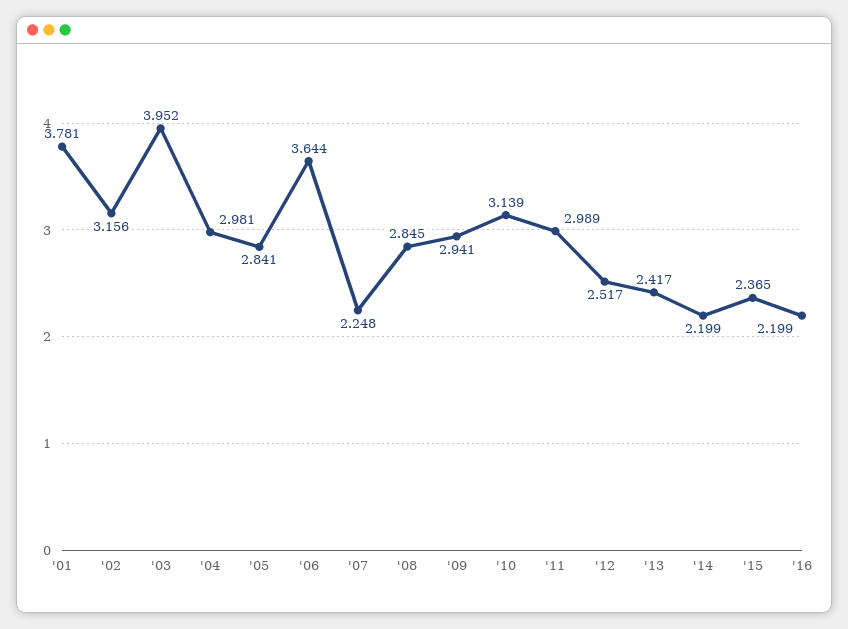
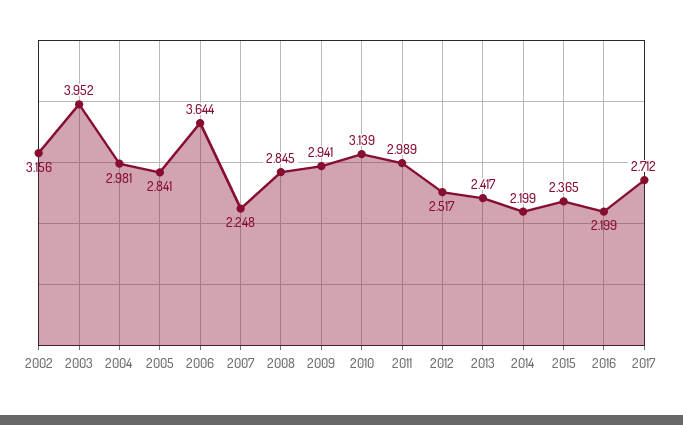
'01: 3.781 -> none
2017: none -> 2.712

